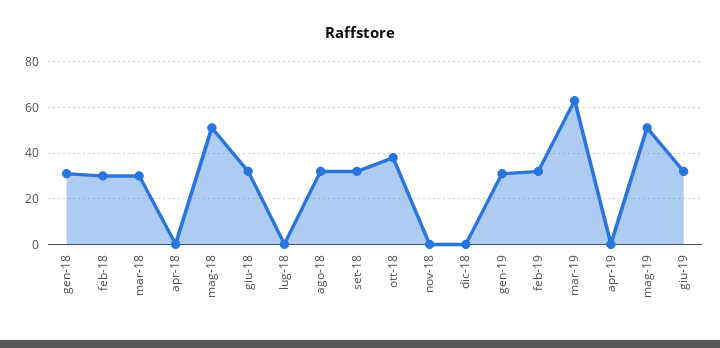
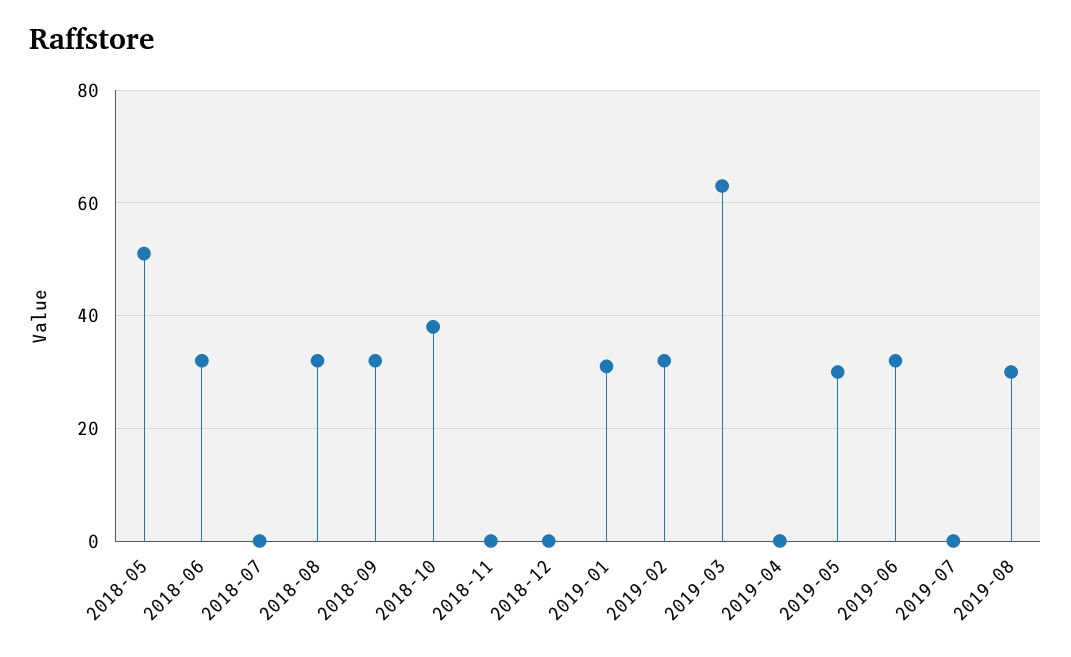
gen-18: 30 -> none
feb-18: 30 -> none
mar-18: 30 -> none
apr-18: 0 -> none
mag-19: 50 -> 30
2019-07: none -> 0
2019-08: none -> 30

